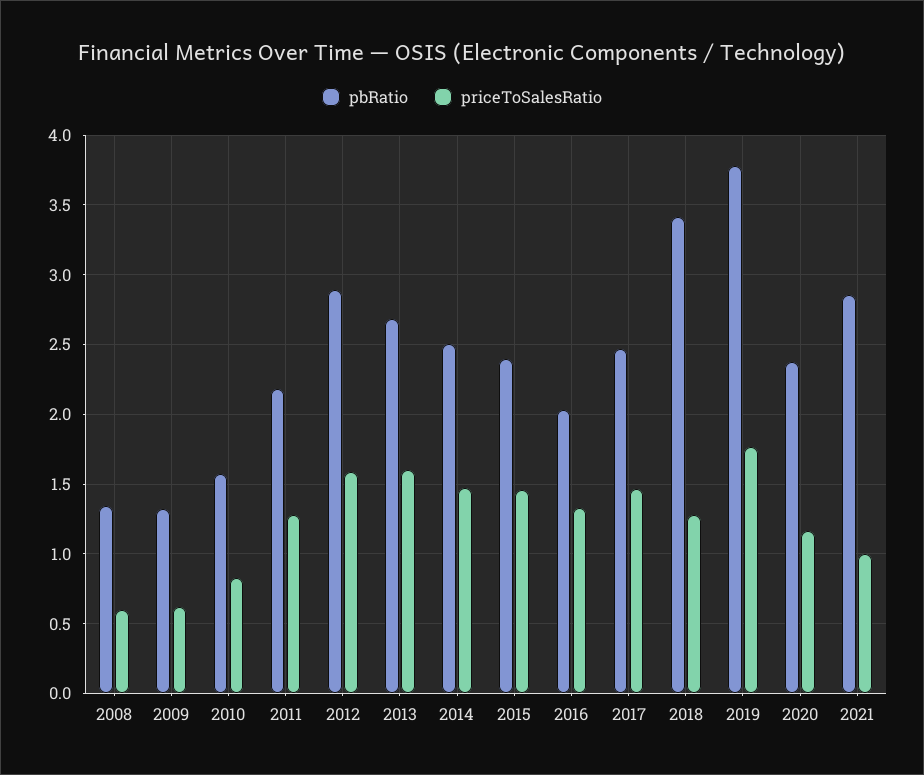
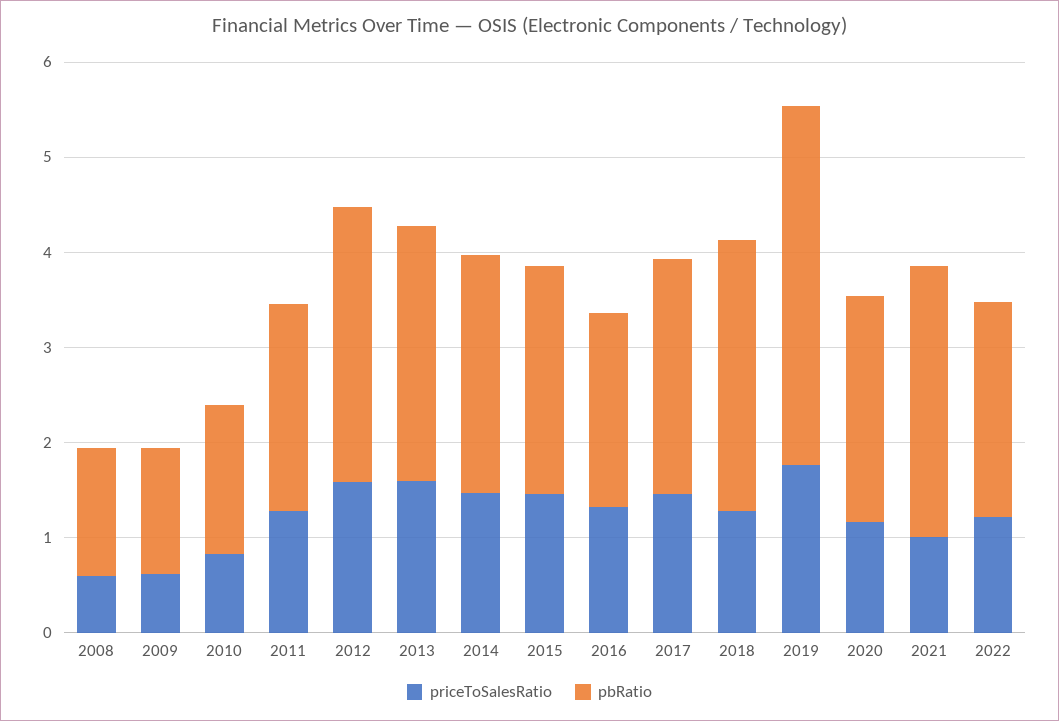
pbRatio, 2018: 3.4 -> 2.8
priceToSalesRatio, 2022: none -> 1.2
pbRatio, 2022: none -> 2.2

